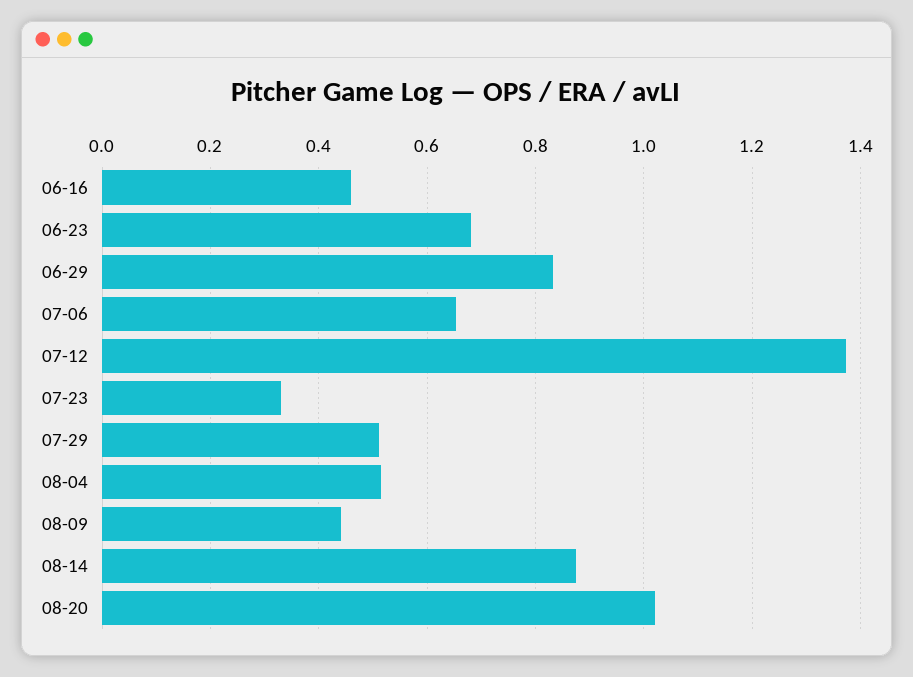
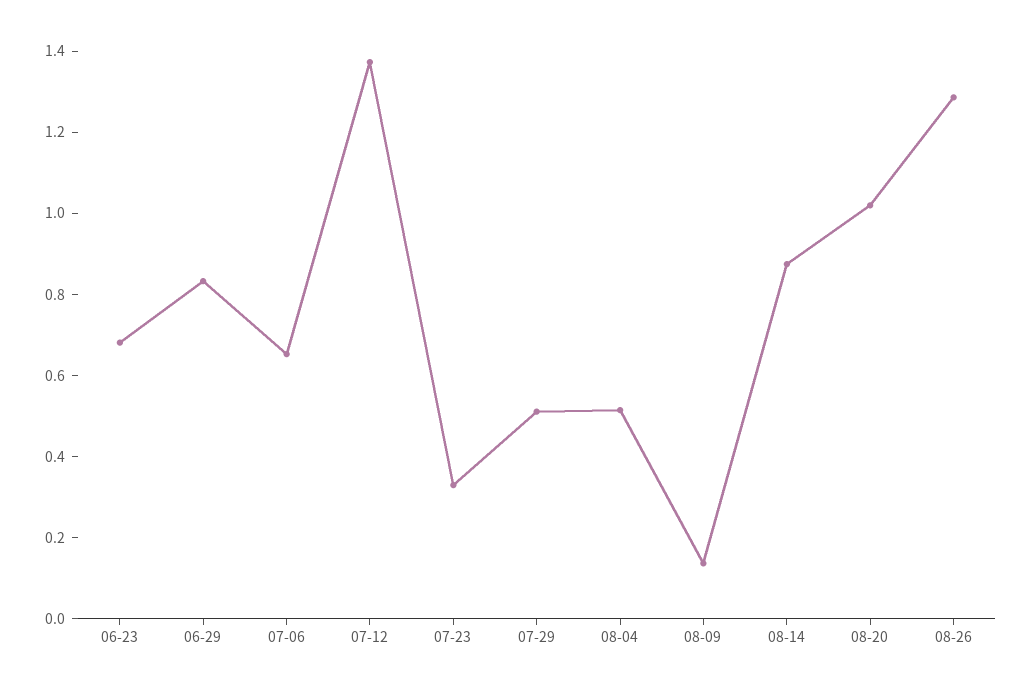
06-16: 0.46 -> none
08-09: 0.44 -> 0.15
08-26: none -> 1.3

